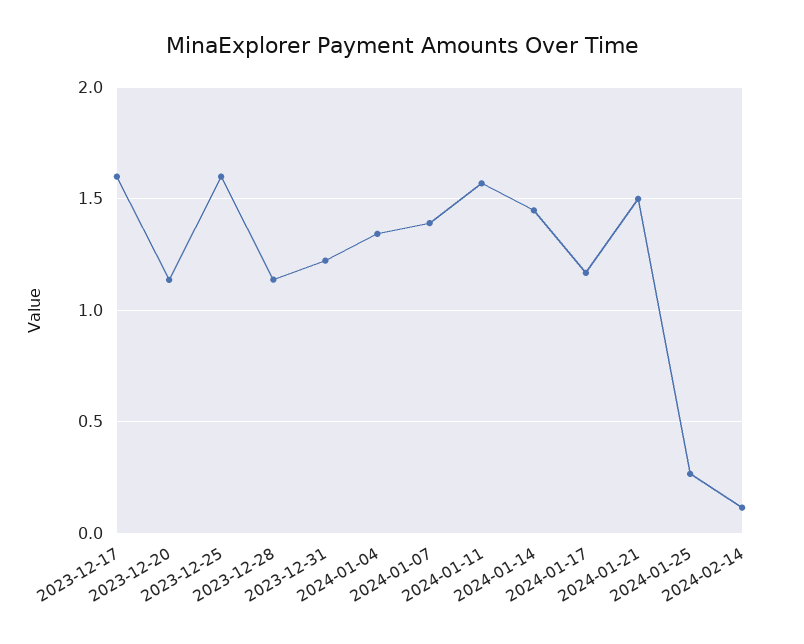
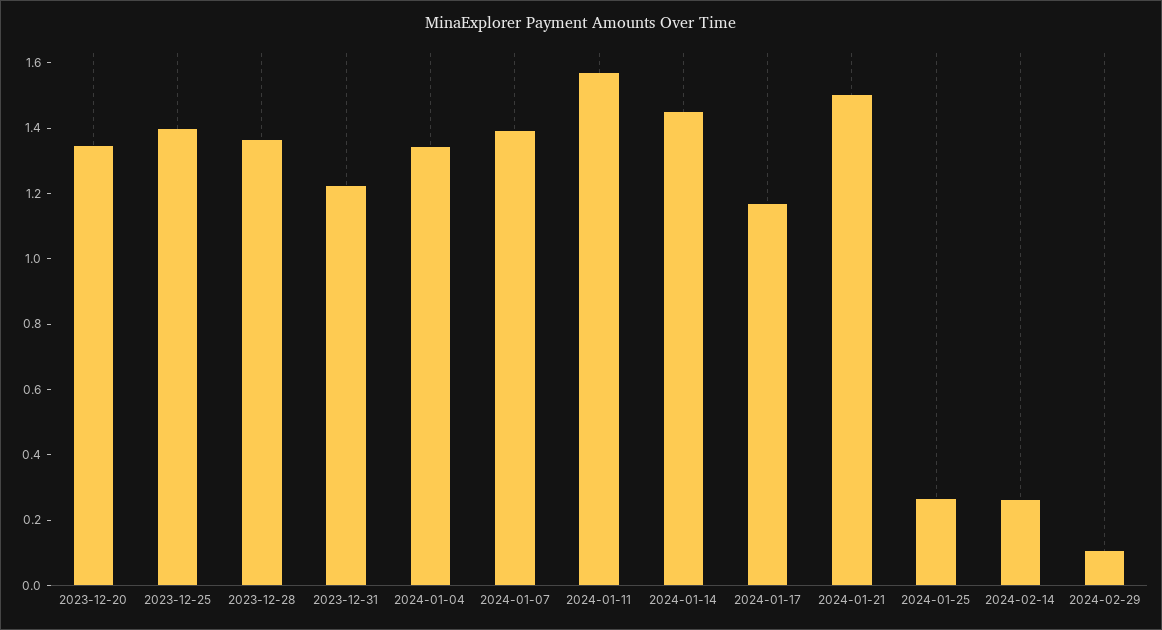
2023-12-17: 1.6 -> none
2023-12-20: 1.15 -> 1.35
2023-12-25: 1.6 -> 1.4
2023-12-28: 1.15 -> 1.35
2024-02-14: 0.1 -> 0.25
2024-02-29: none -> 0.1

